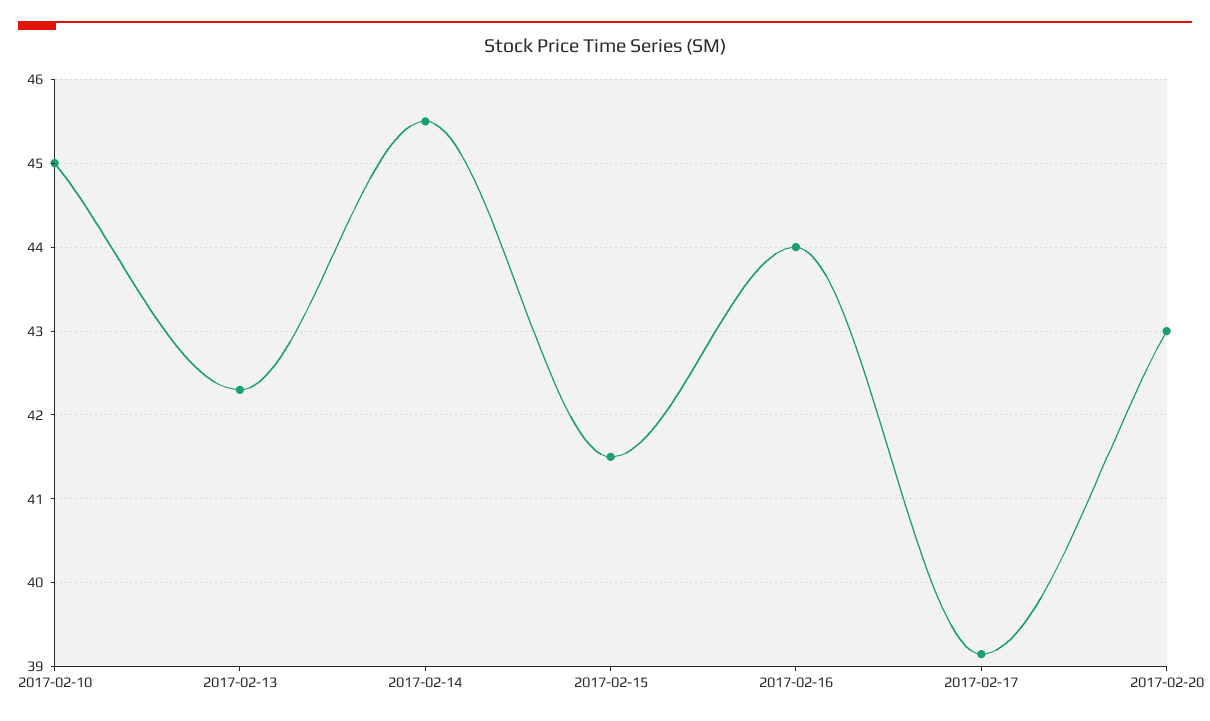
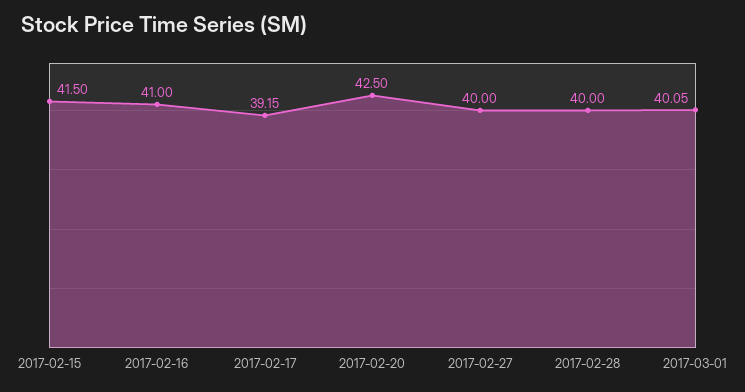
2017-02-10: 45 -> none
2017-02-13: 42.3 -> none
2017-02-14: 45.5 -> none
2017-02-16: 44 -> 41
2017-02-20: 43 -> 42.5
2017-02-27: none -> 40
2017-02-28: none -> 40
2017-03-01: none -> 40.05

